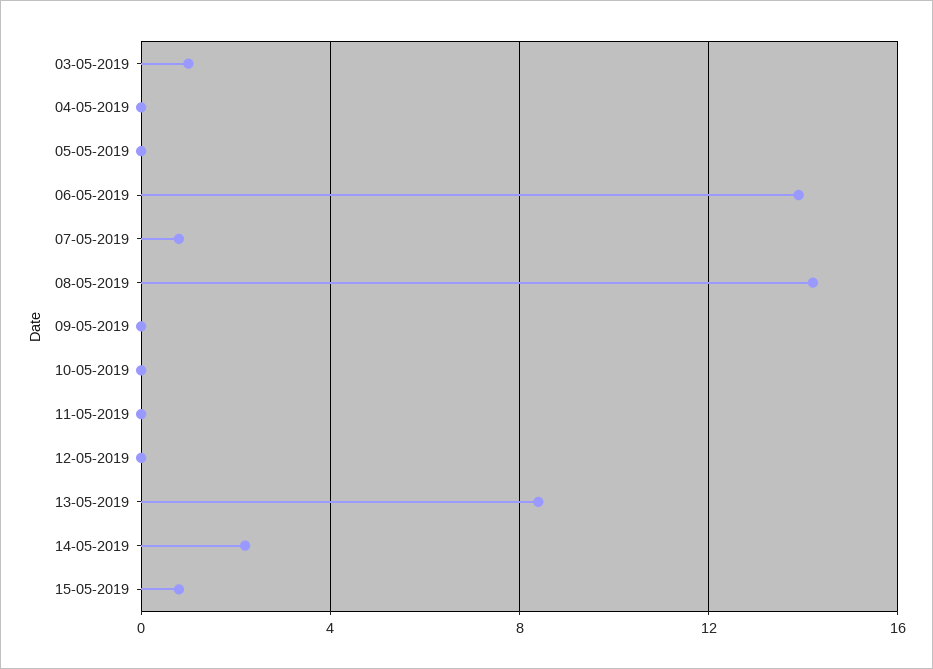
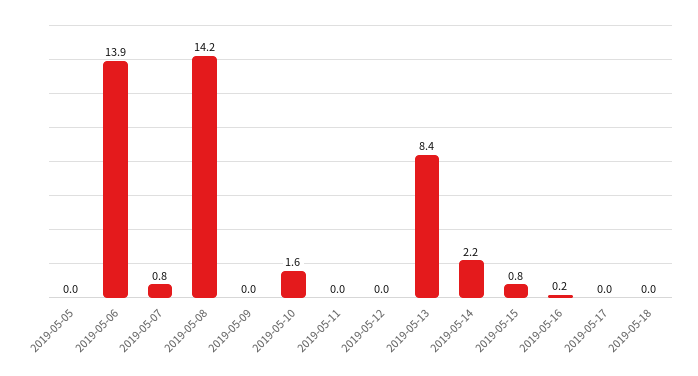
03-05-2019: 1 -> none
04-05-2019: 0 -> none
10-05-2019: 0 -> 1.6
2019-05-16: none -> 0.2
2019-05-17: none -> 0
2019-05-18: none -> 0

